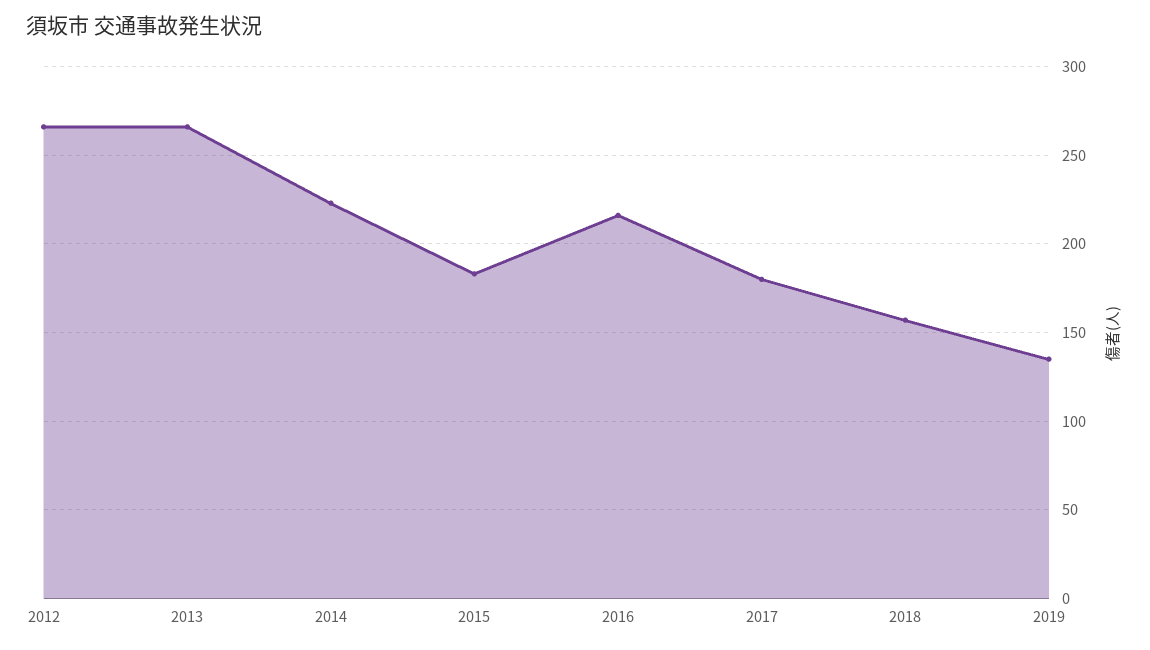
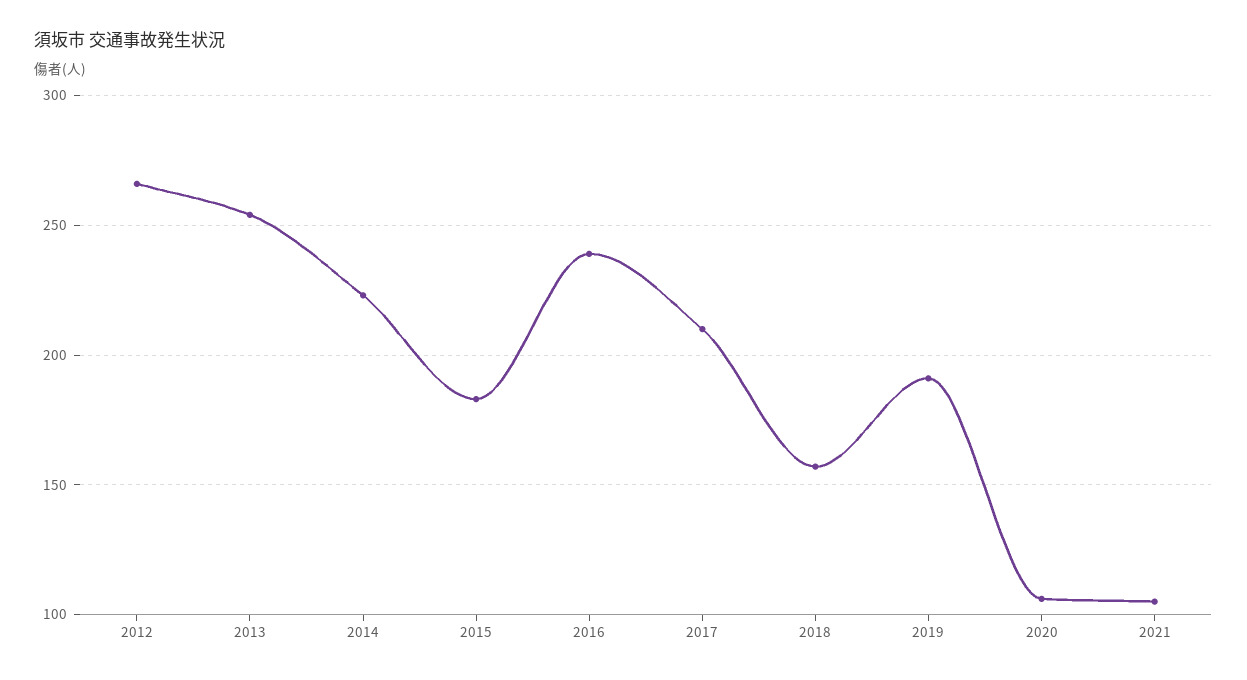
2013: 265 -> 255
2016: 215 -> 240
2017: 180 -> 210
2019: 135 -> 190
2020: none -> 105
2021: none -> 105

